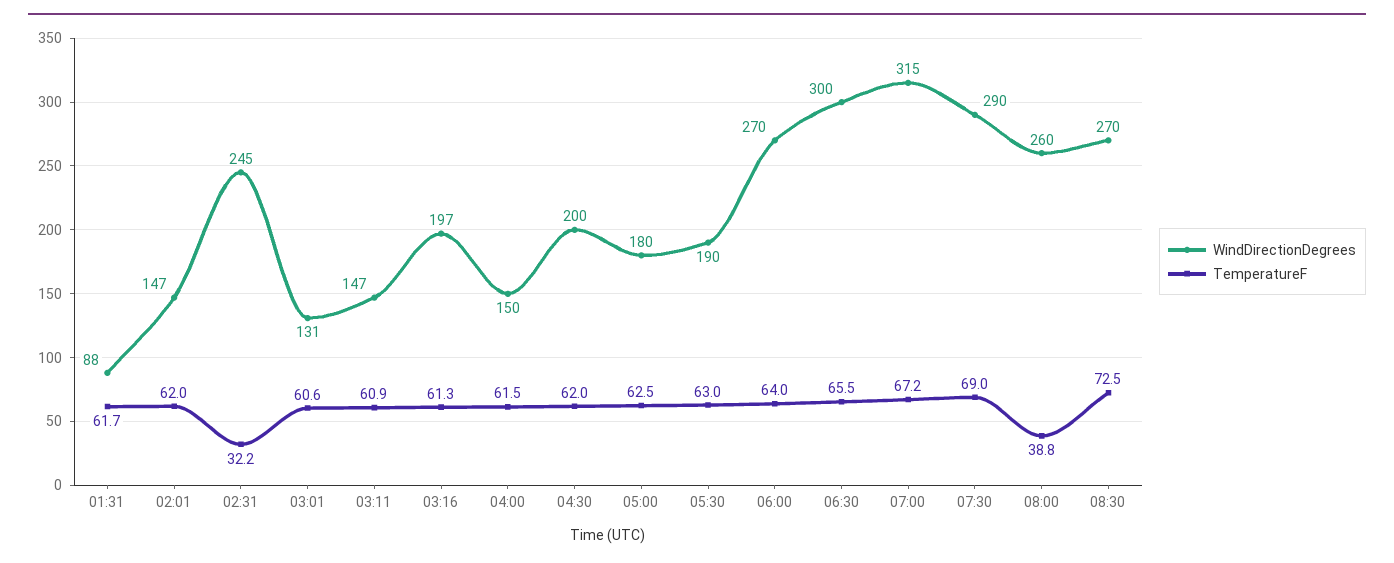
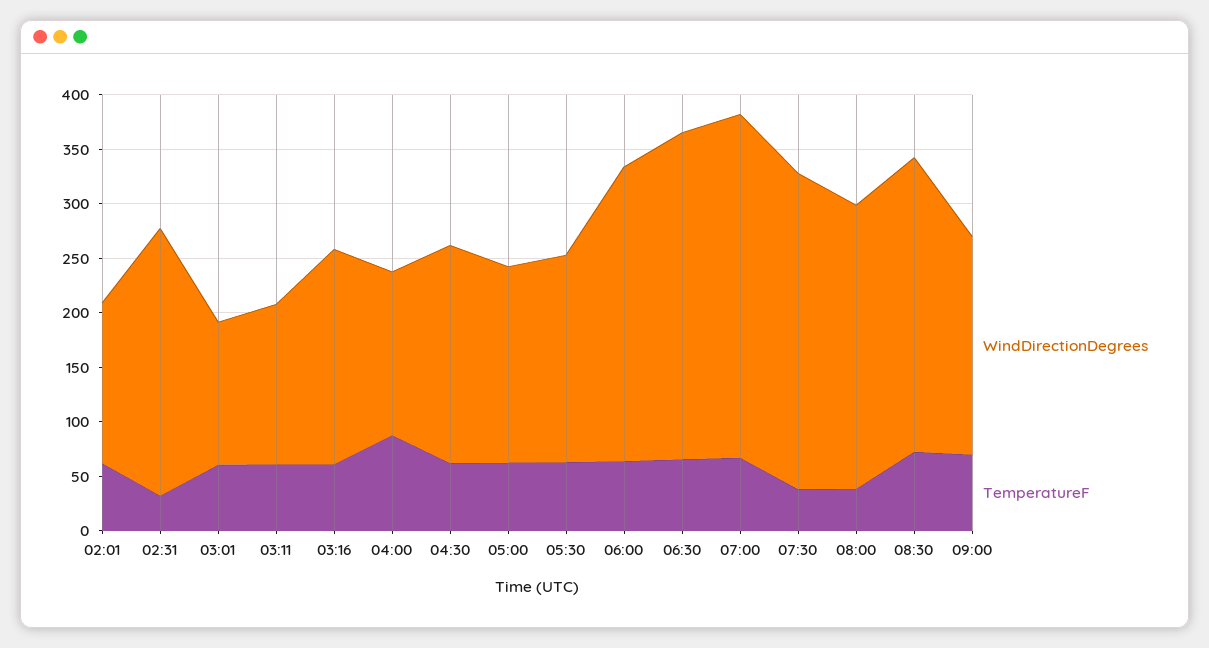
WindDirectionDegrees, 01:31: 88 -> none
TemperatureF, 01:31: 61.7 -> none
TemperatureF, 04:00: 61.5 -> 90
TemperatureF, 07:30: 69 -> 40
WindDirectionDegrees, 09:00: none -> 200
TemperatureF, 09:00: none -> 70

